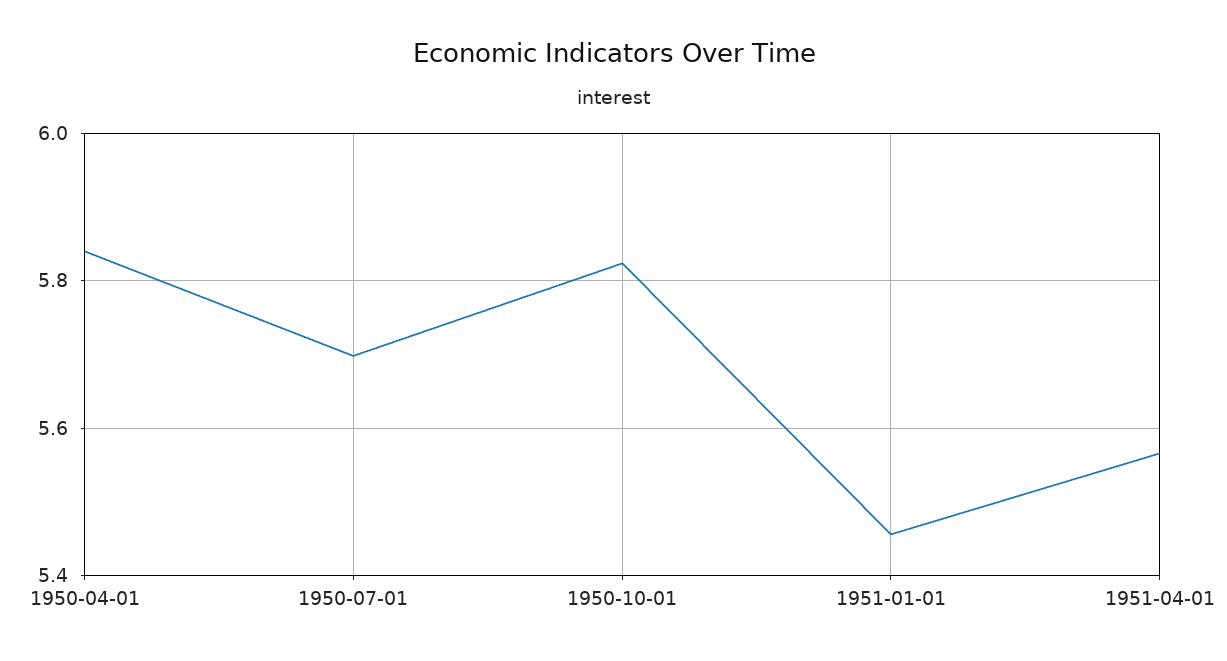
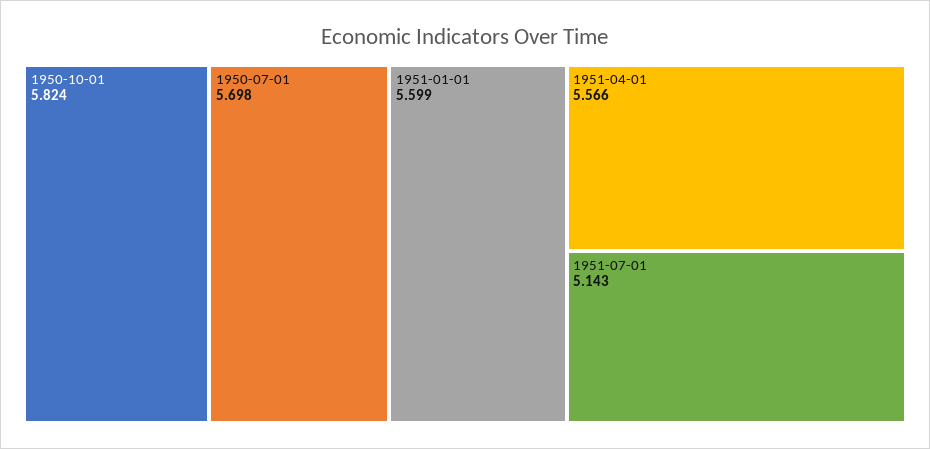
1950-04-01: 5.84 -> none
1951-01-01: 5.46 -> 5.599
1951-07-01: none -> 5.143

